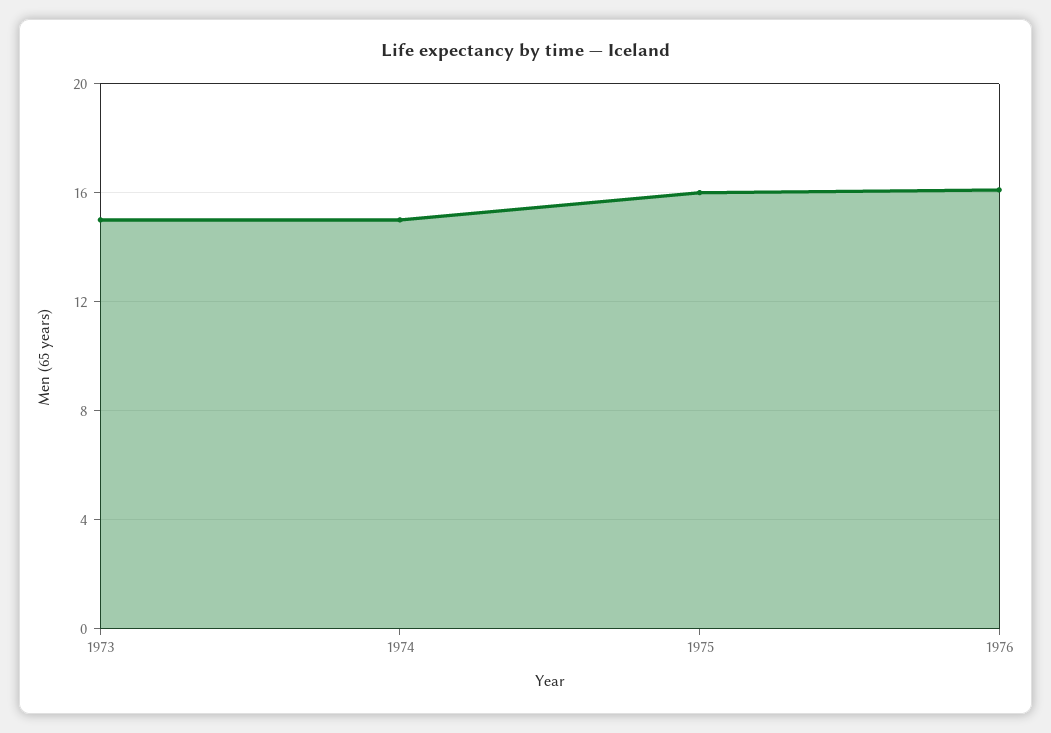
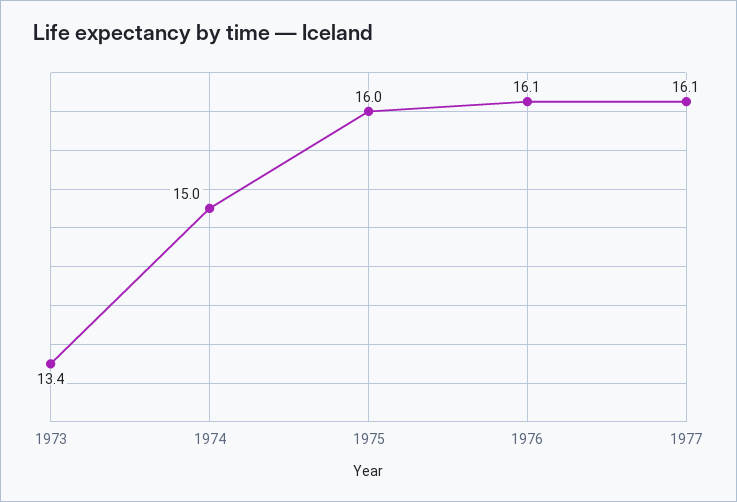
1973: 15 -> 13.4
1977: none -> 16.1

